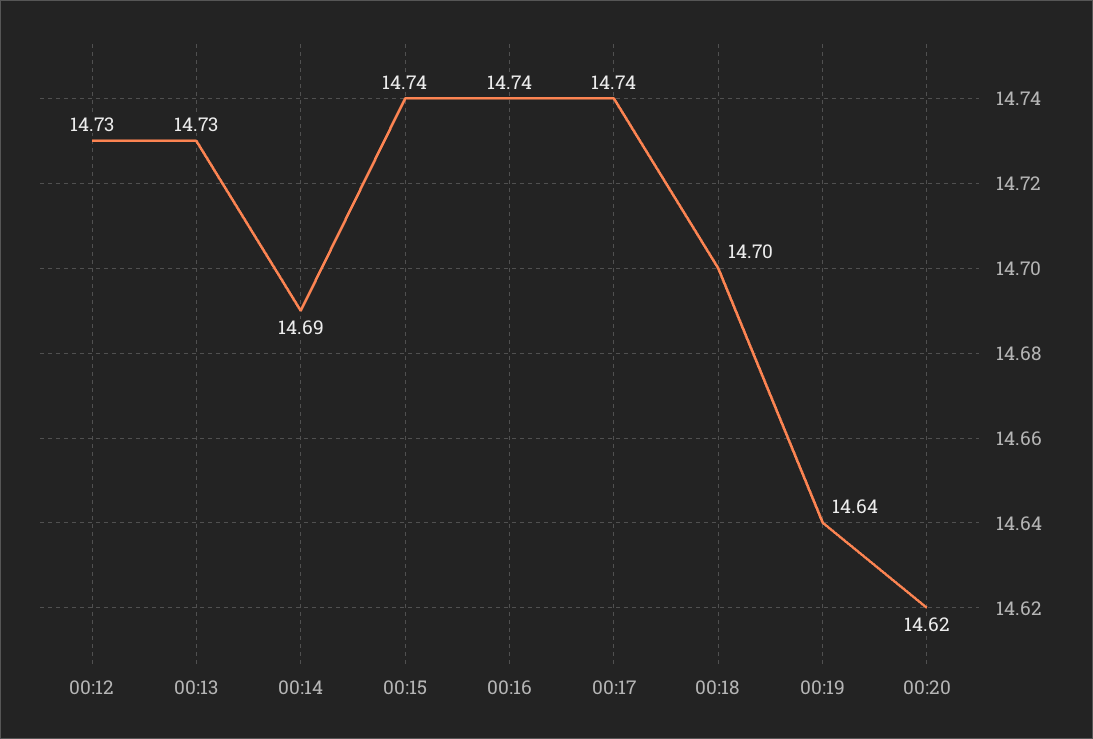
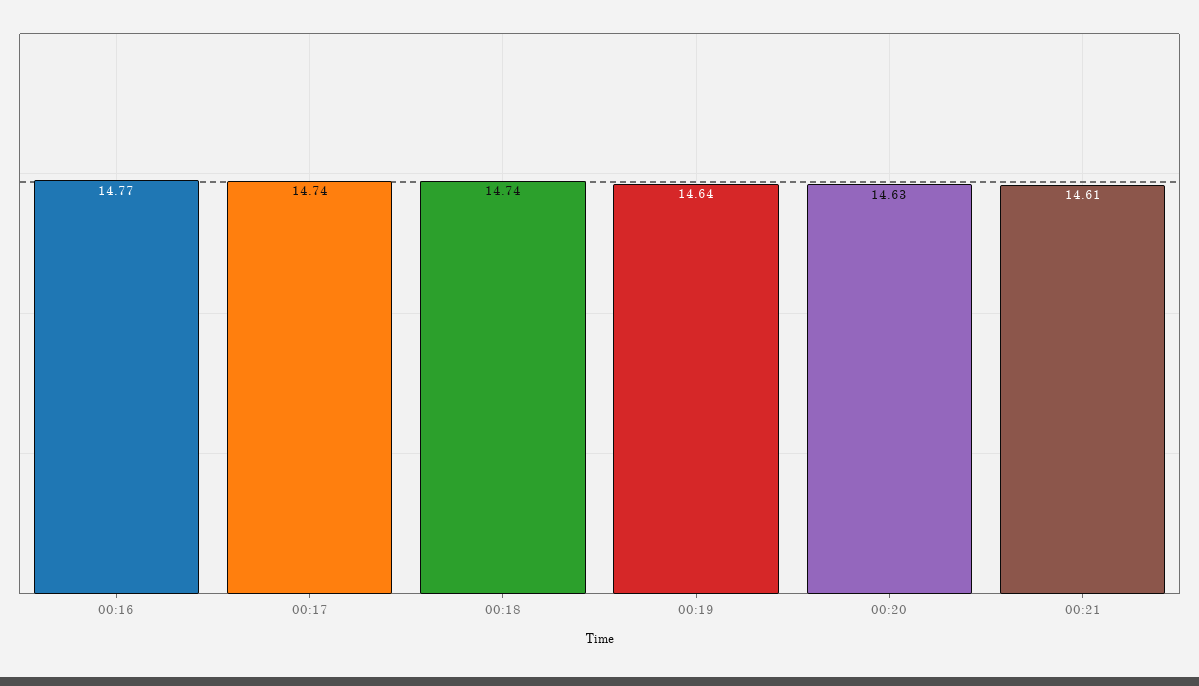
00:12: 14.73 -> none
00:13: 14.73 -> none
00:14: 14.69 -> none
00:15: 14.74 -> none
00:16: 14.74 -> 14.77
00:18: 14.7 -> 14.74
00:20: 14.62 -> 14.63
00:21: none -> 14.61

